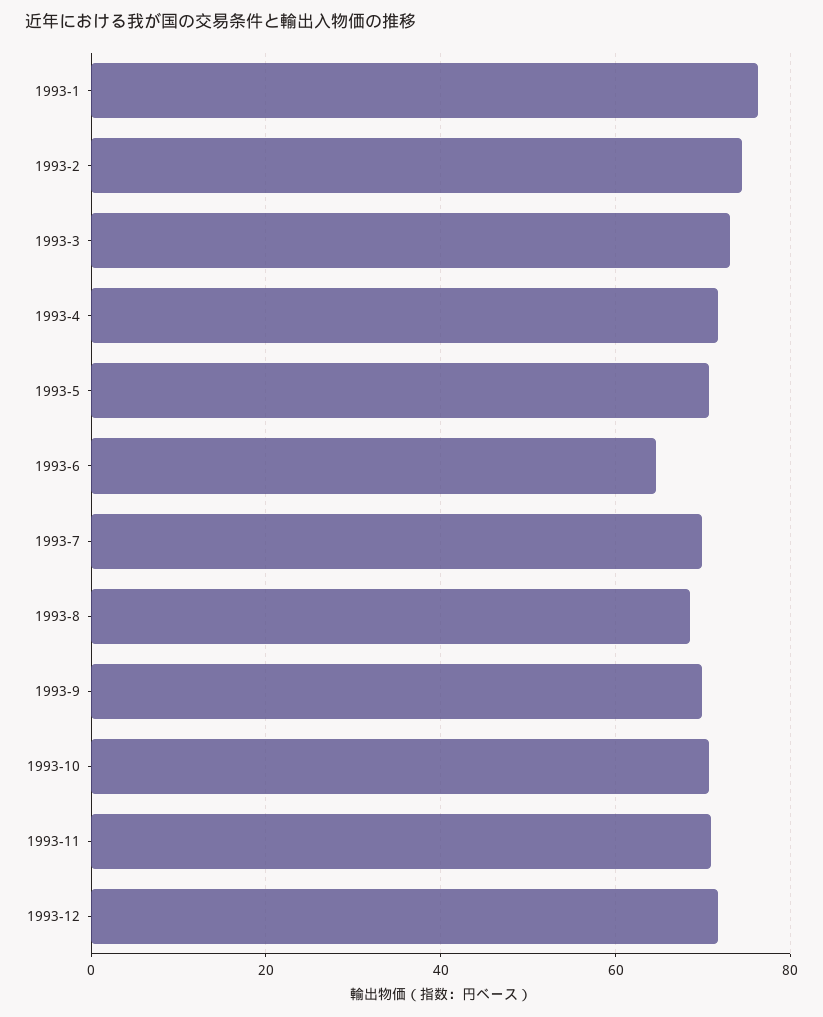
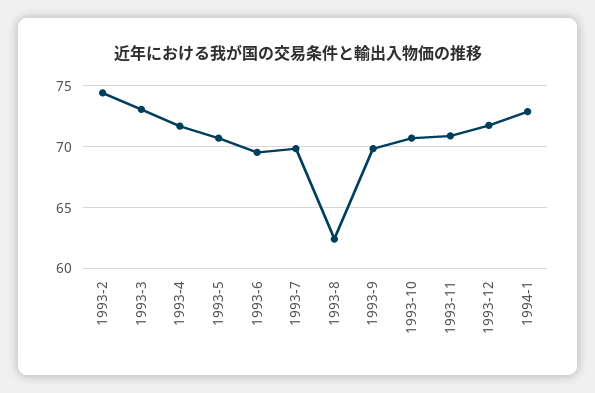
1993-1: 76 -> none
1993-6: 64 -> 69.5
1993-8: 68 -> 62.5
1994-1: none -> 73

